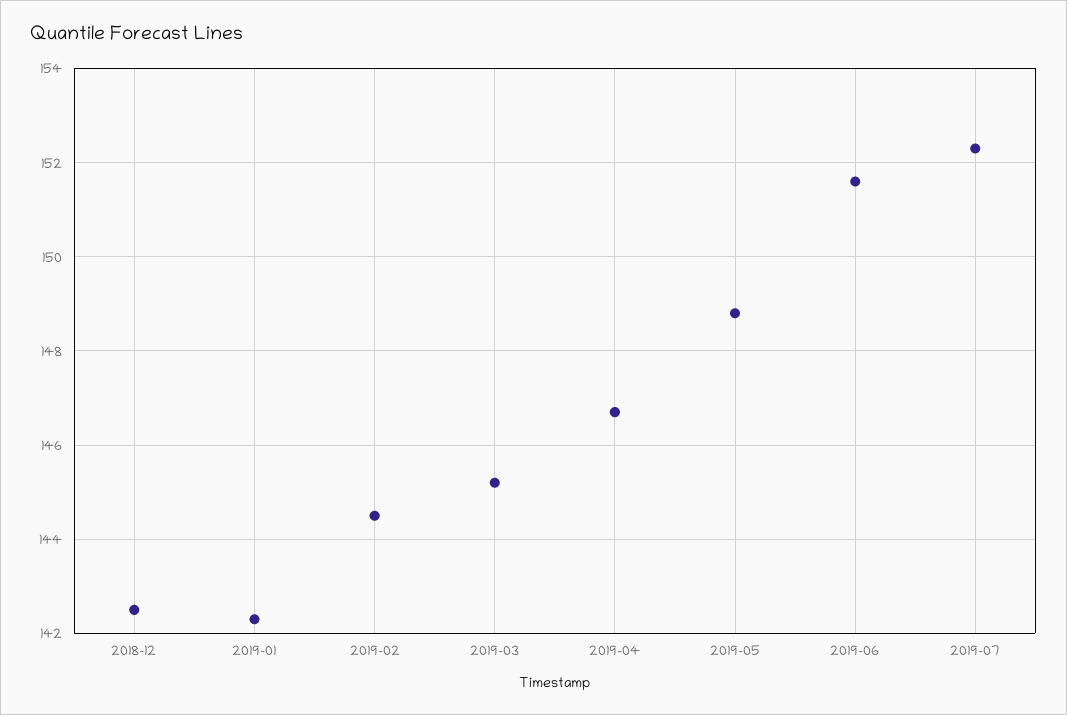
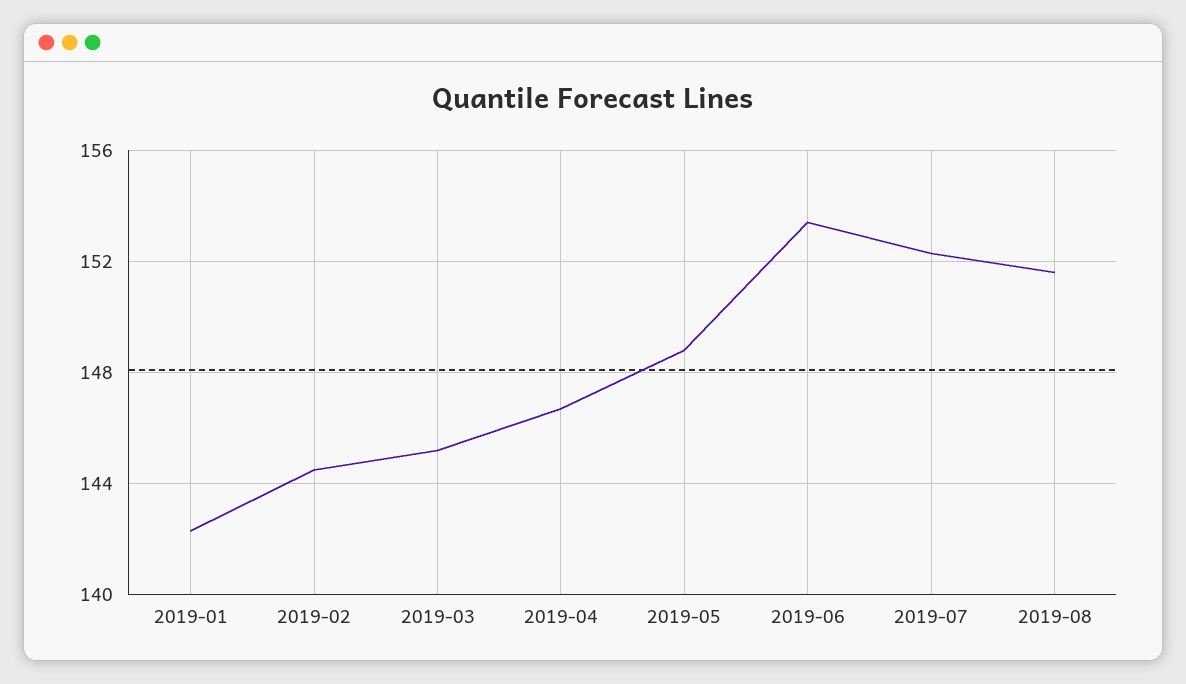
2018-12: 142.5 -> none
2019-06: 151.5 -> 153.5
2019-08: none -> 151.5

